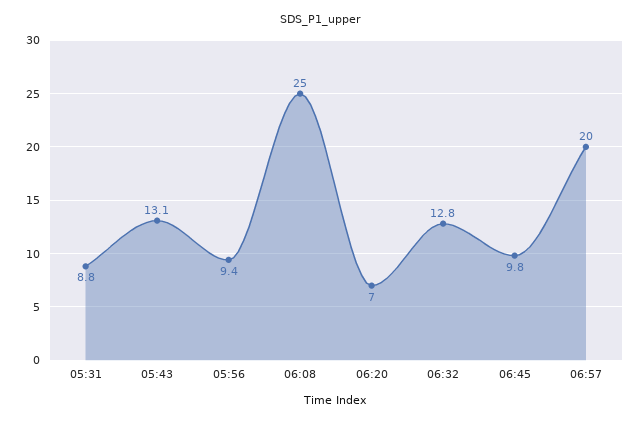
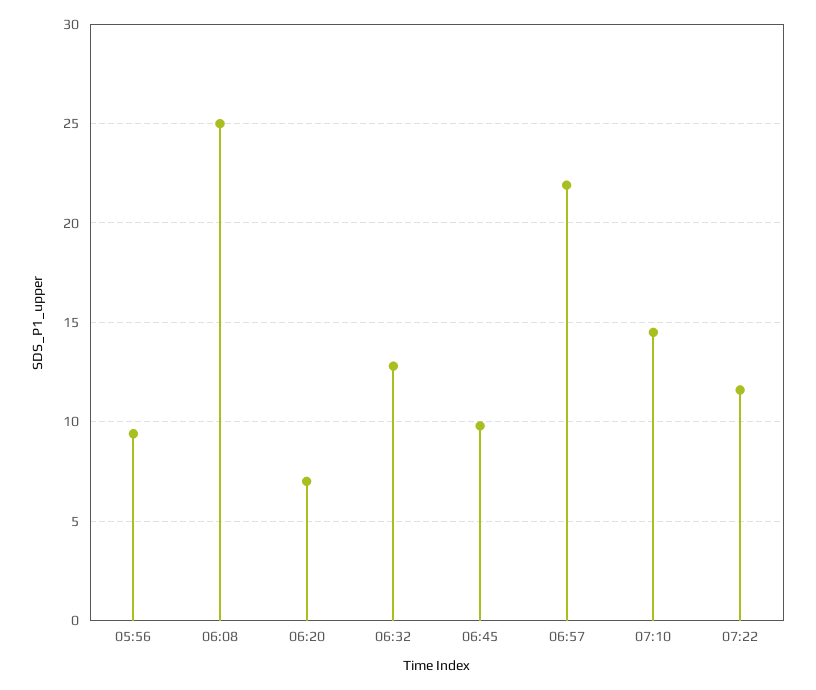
05:31: 8.8 -> none
05:43: 13.1 -> none
06:57: 20 -> 22
07:10: none -> 14.5
07:22: none -> 11.5

